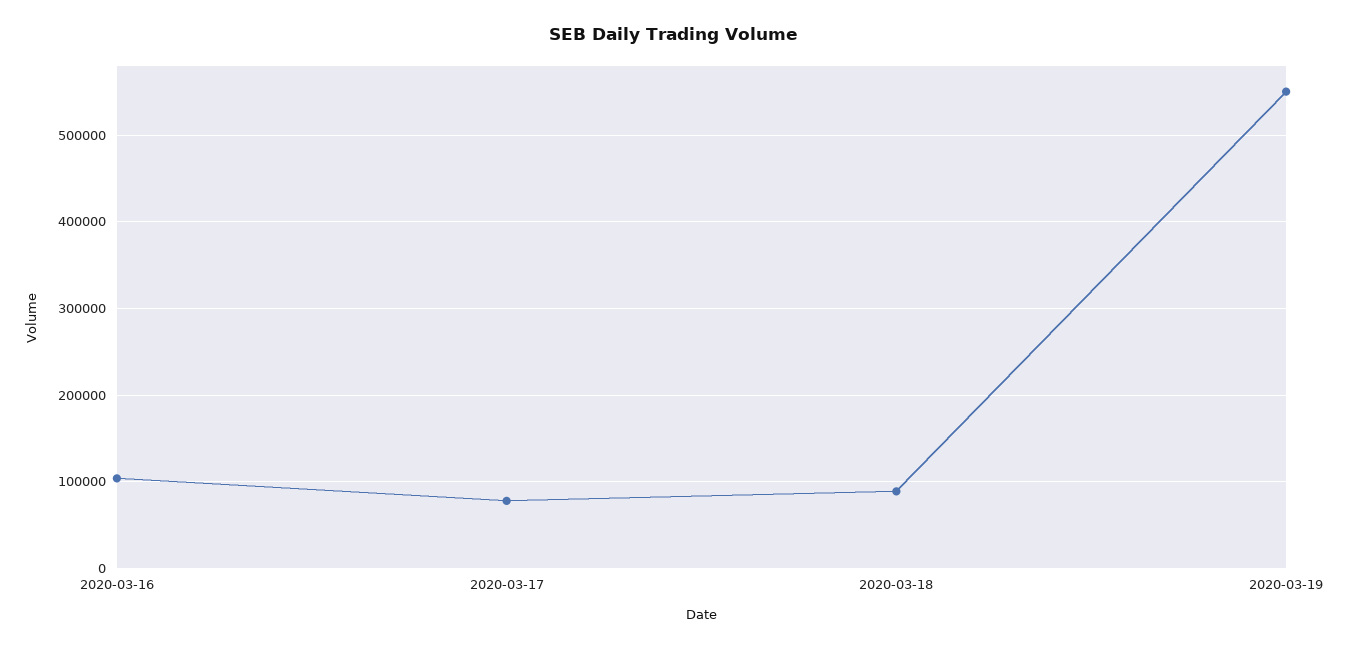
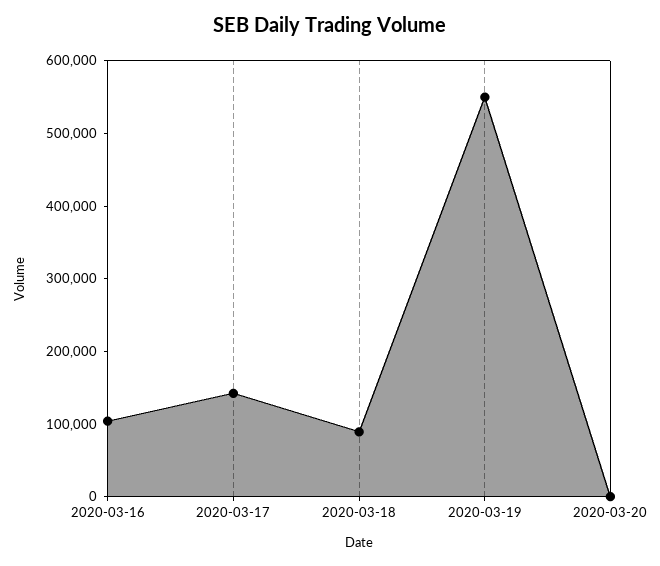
2020-03-17: 80000 -> 140000
2020-03-20: none -> 0

